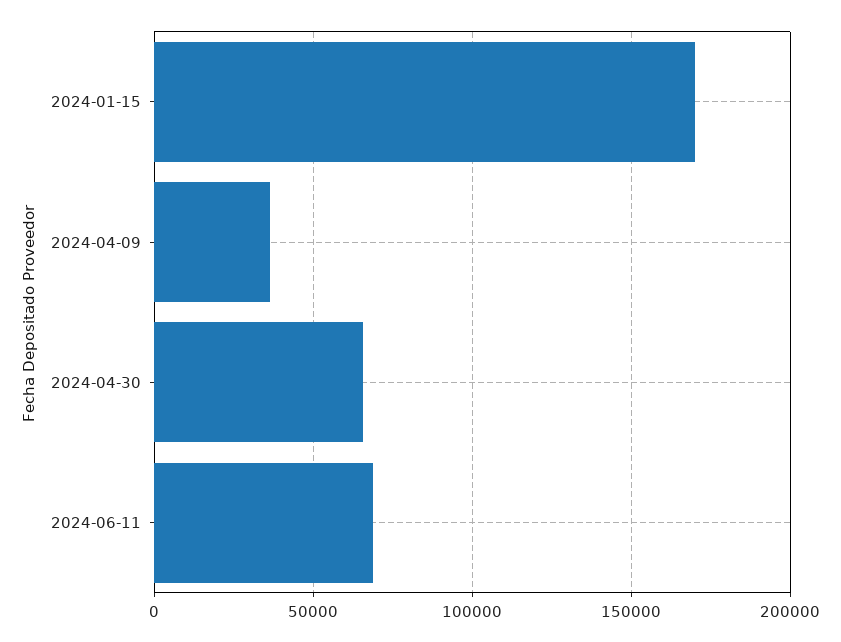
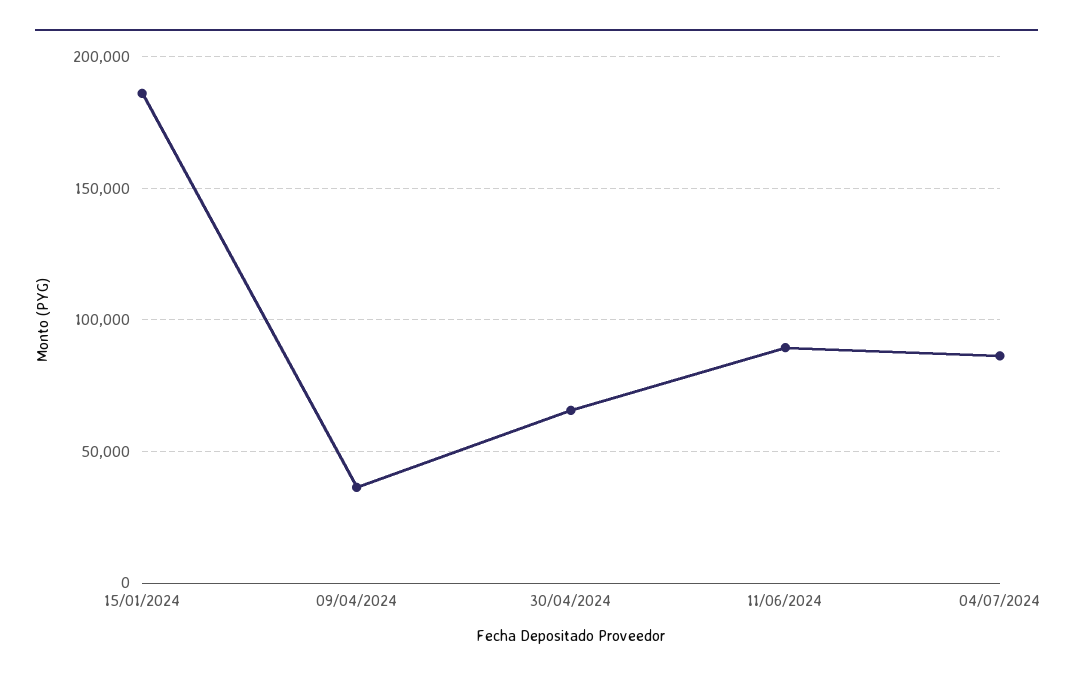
2024-01-15: 170000 -> 185000
2024-06-11: 70000 -> 90000
04/07/2024: none -> 85000

